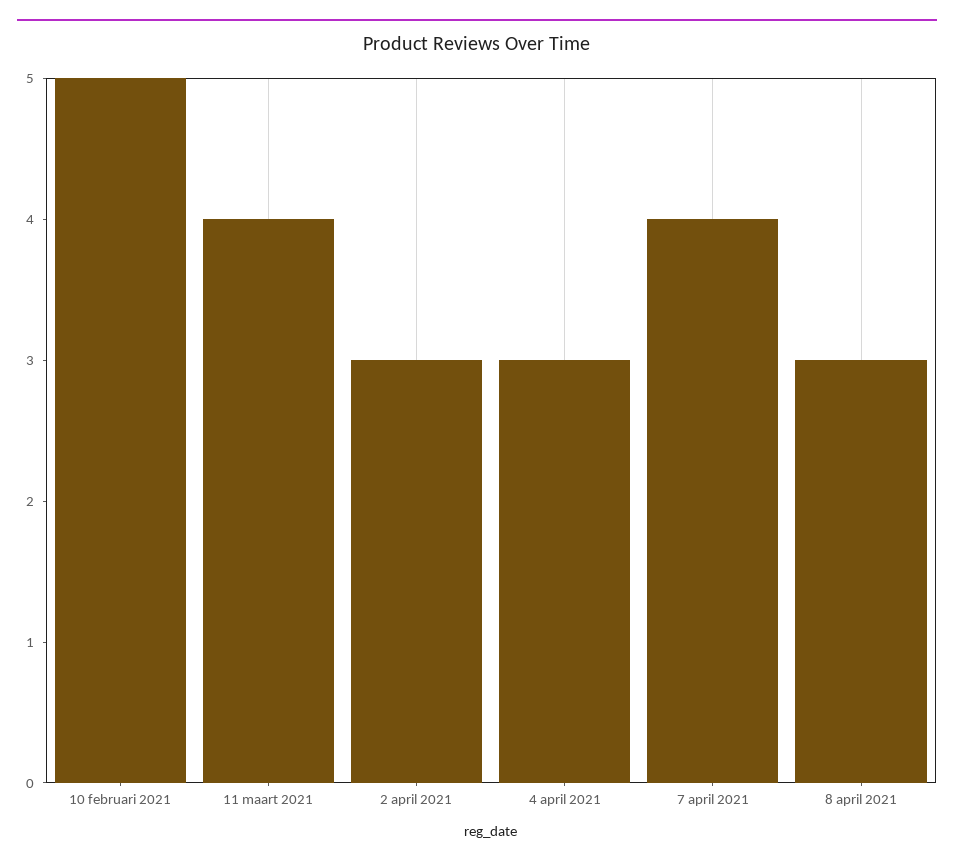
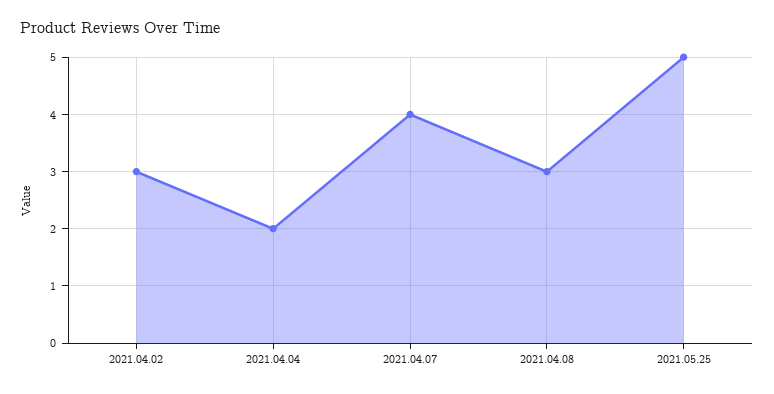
10 februari 2021: 5 -> none
11 maart 2021: 4 -> none
4 april 2021: 3 -> 2
2021.05.25: none -> 5

